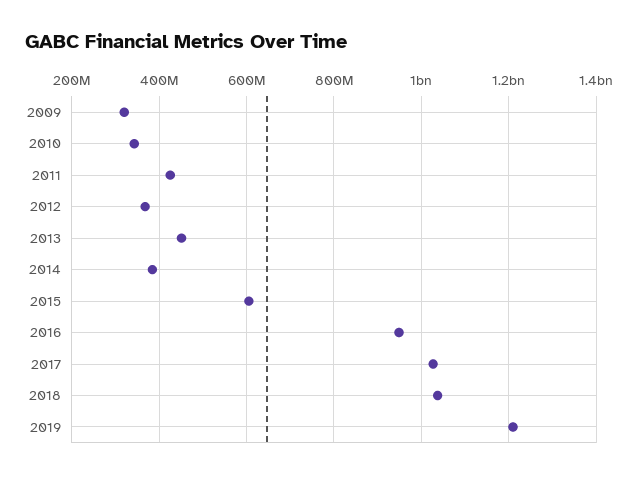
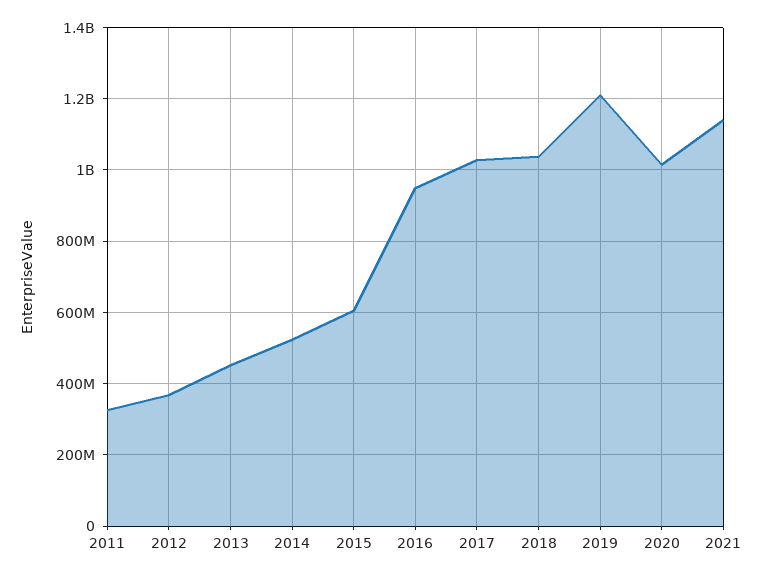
2009: 320000000 -> none
2010: 340000000 -> none
2011: 420000000 -> 320000000
2014: 380000000 -> 520000000
2020: none -> 1020000000
2021: none -> 1140000000

